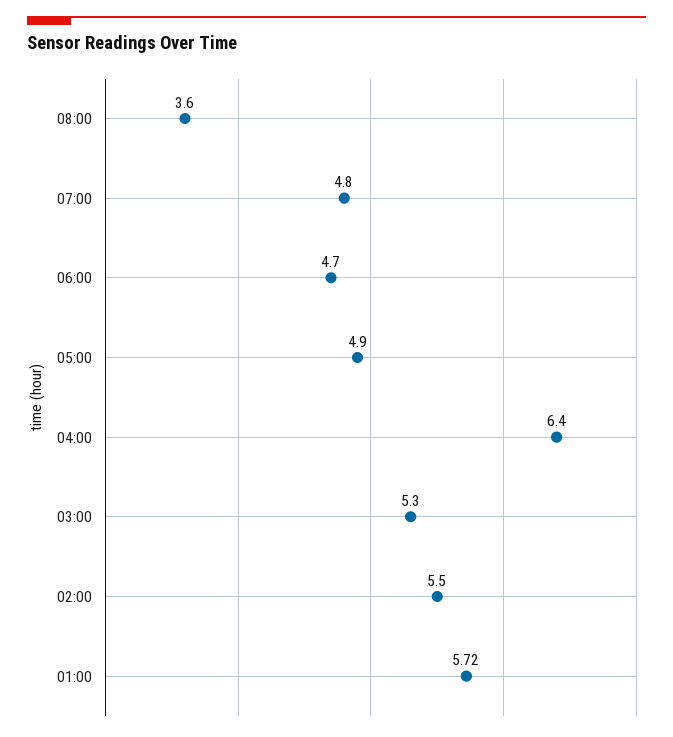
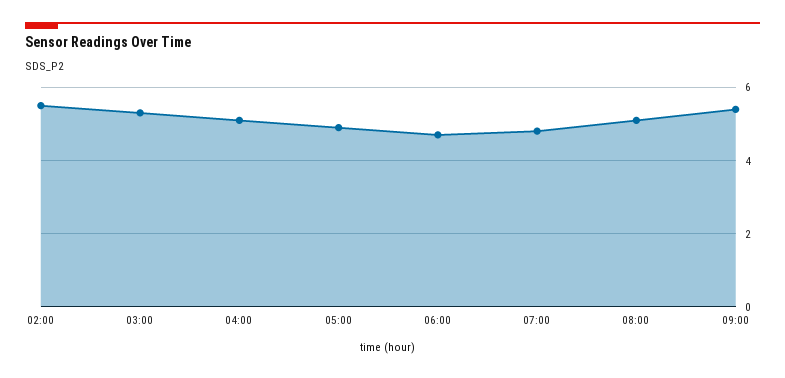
08:00: 3.6 -> 5
04:00: 6.4 -> 5
01:00: 5.72 -> none
09:00: none -> 5.5

